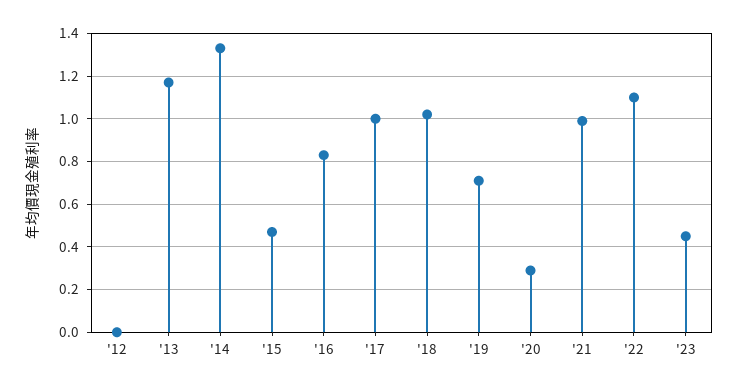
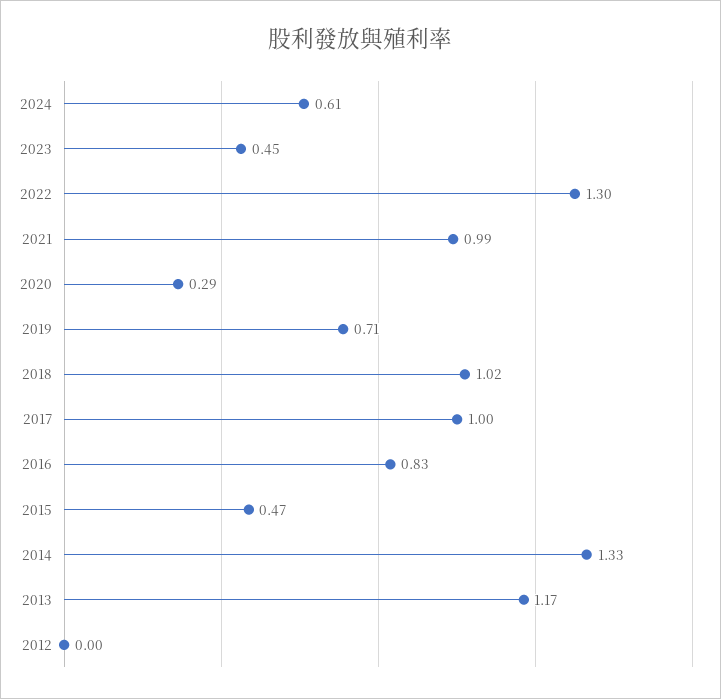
'22: 1.1 -> 1.3
2024: none -> 0.61

